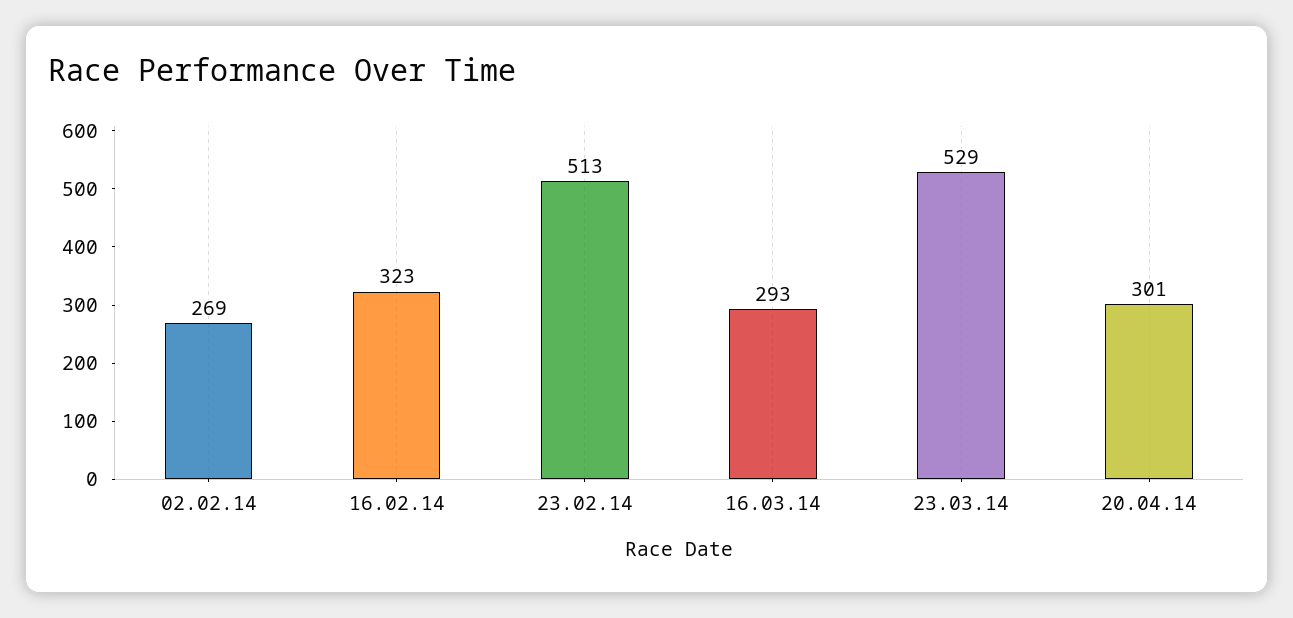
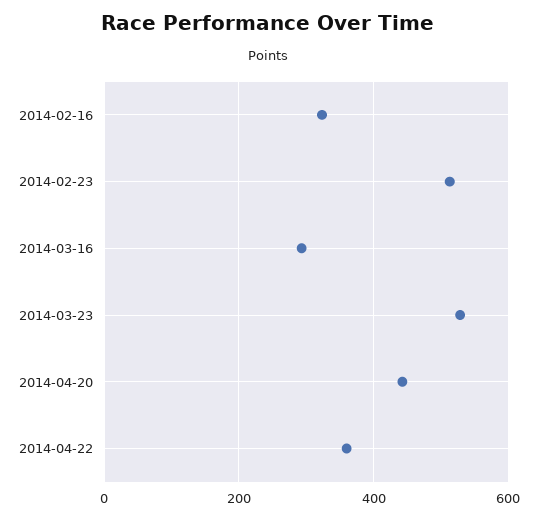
02.02.14: 269 -> none
20.04.14: 301 -> 440
2014-04-22: none -> 360

